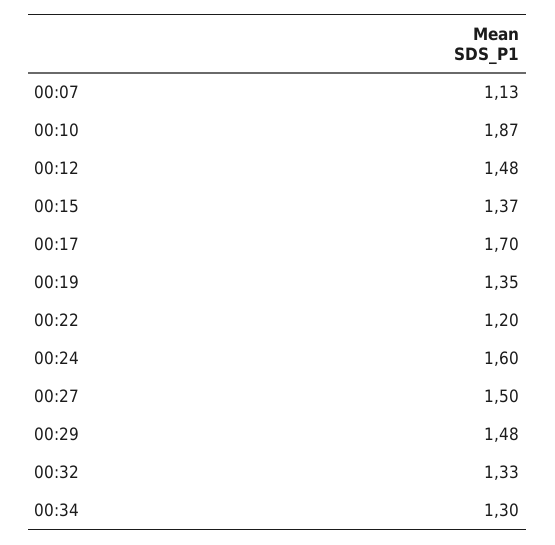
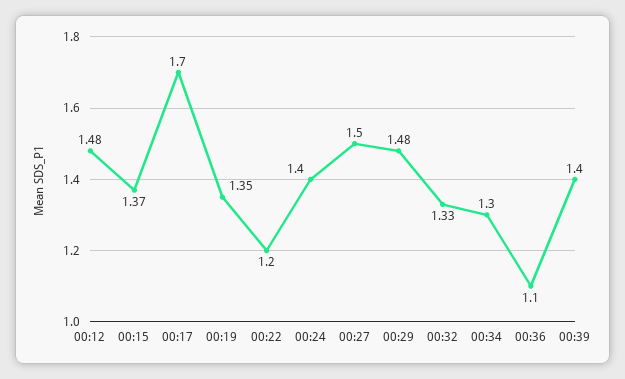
00:07: 1.13 -> none
00:10: 1.87 -> none
00:24: 1.6 -> 1.4
00:36: none -> 1.1
00:39: none -> 1.4

